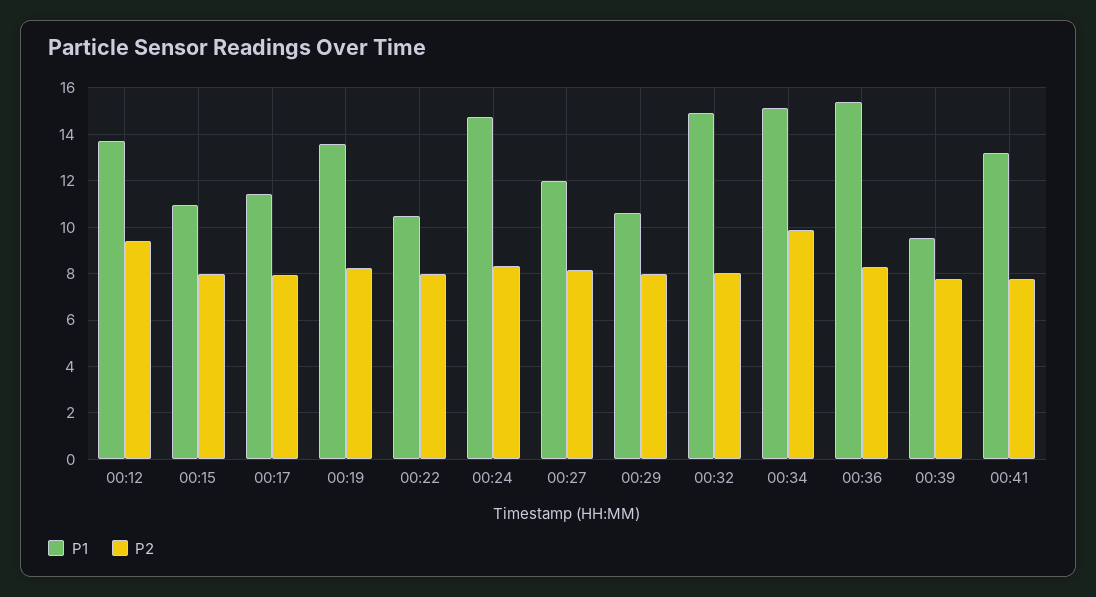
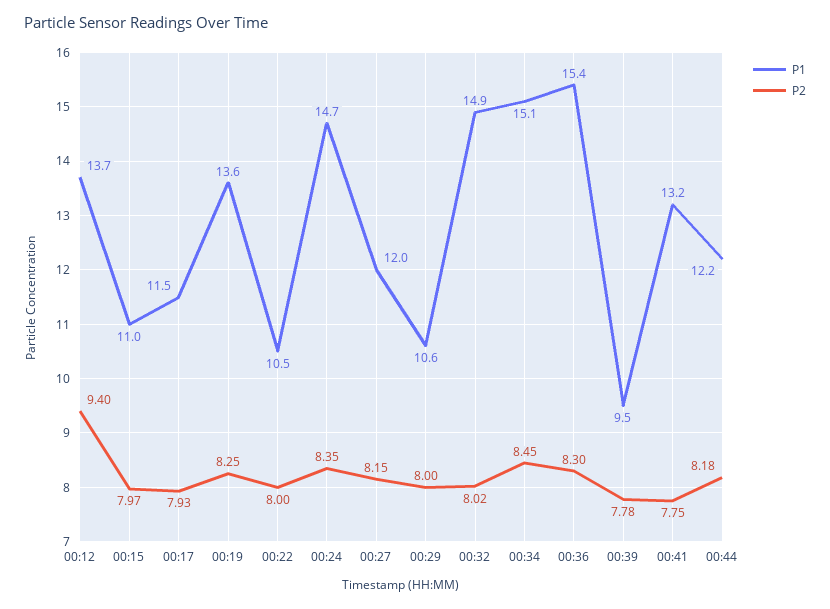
P2, 00:34: 10 -> 8.45
P1, 00:44: none -> 12.2
P2, 00:44: none -> 8.18

